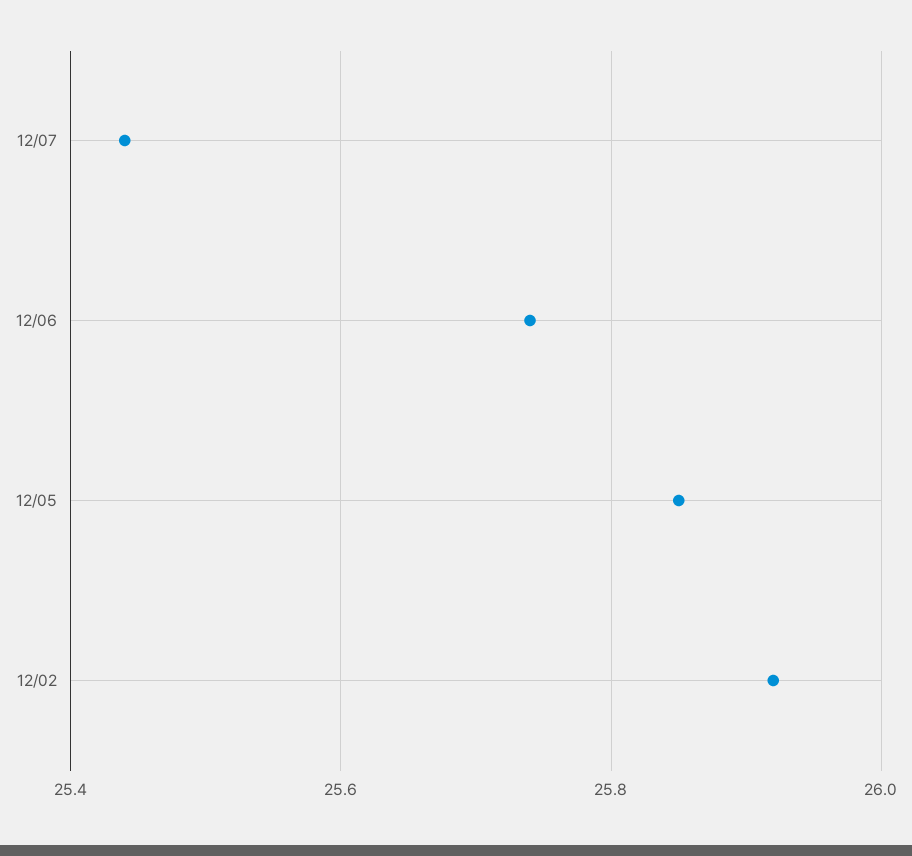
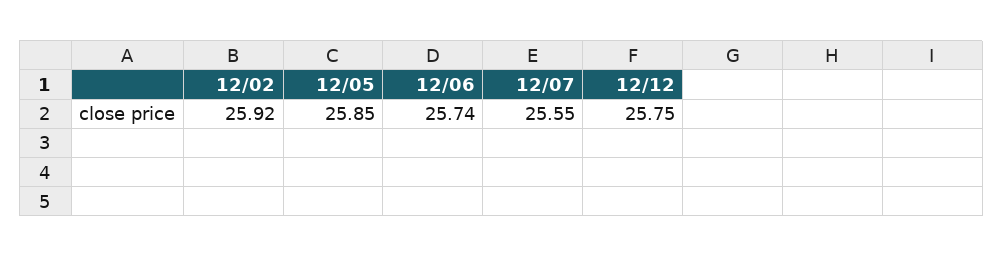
12/07: 25.45 -> 25.55
12/12: none -> 25.75

